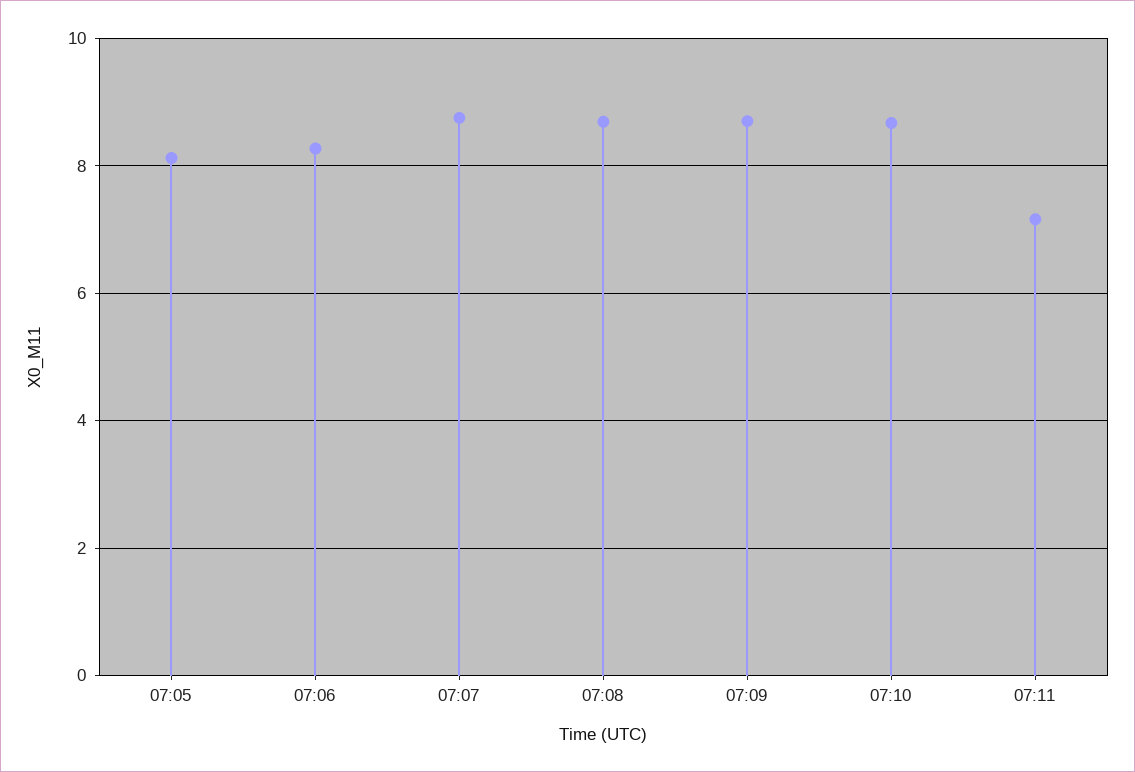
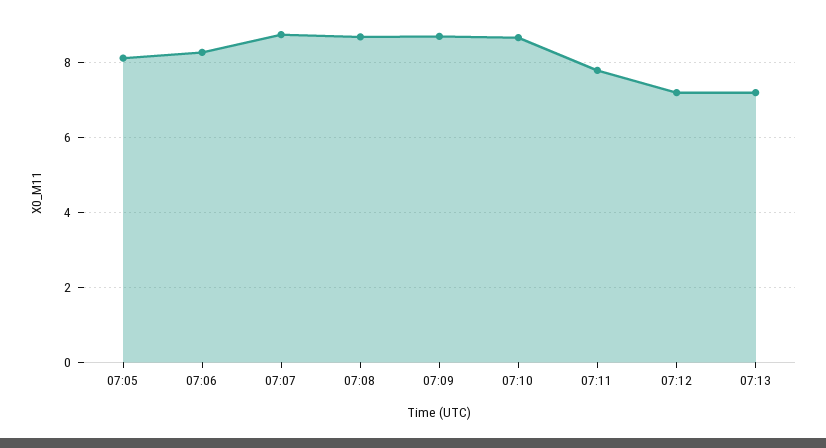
07:11: 7.2 -> 7.8
07:12: none -> 7.2
07:13: none -> 7.2

